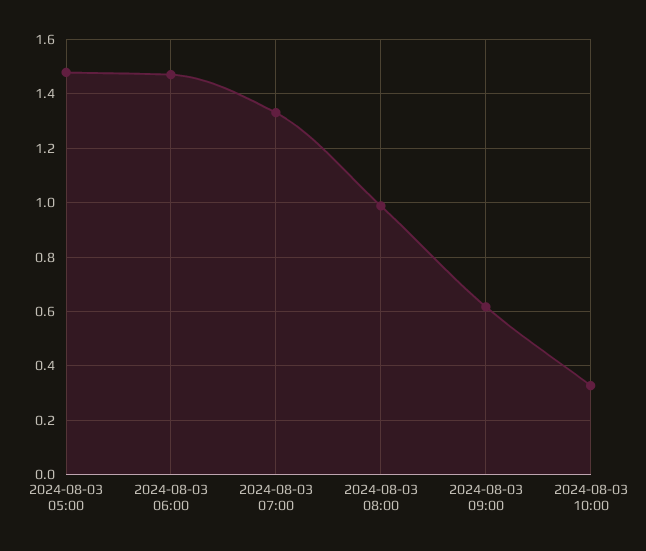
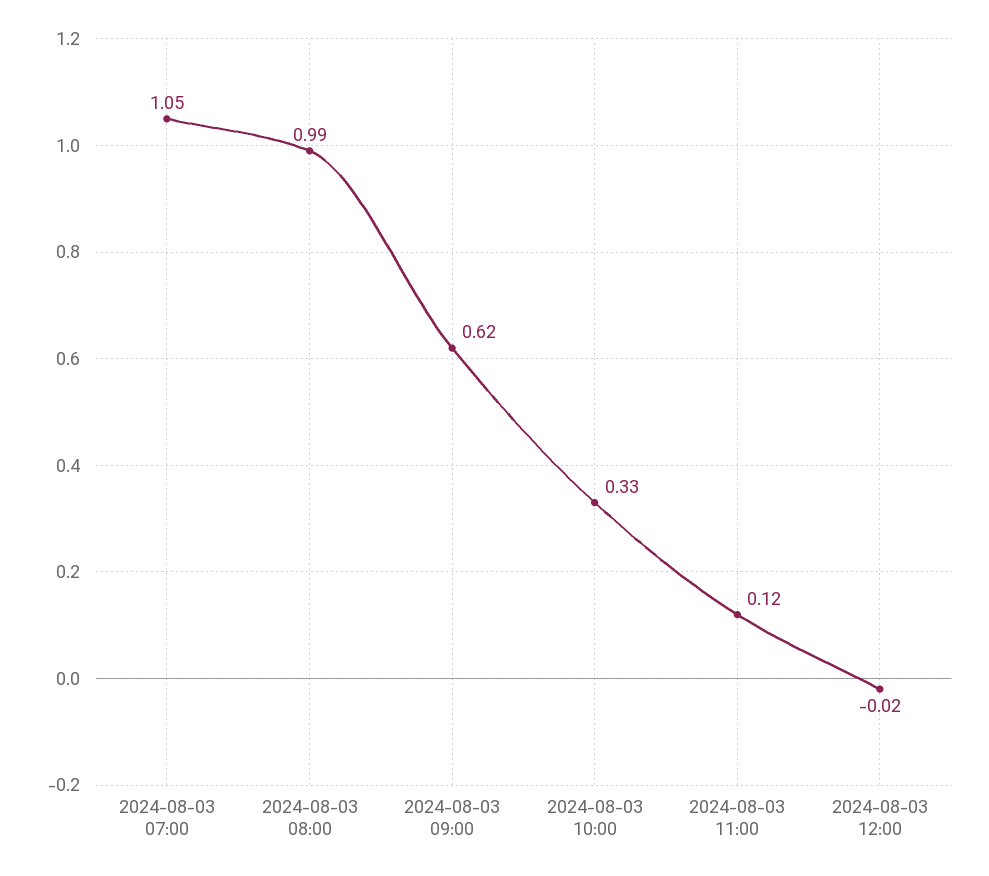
2024-08-03 05:00: 1.475 -> none
2024-08-03 06:00: 1.475 -> none
2024-08-03 07:00: 1.325 -> 1.05
2024-08-03 11:00: none -> 0.12
2024-08-03 12:00: none -> -0.02

